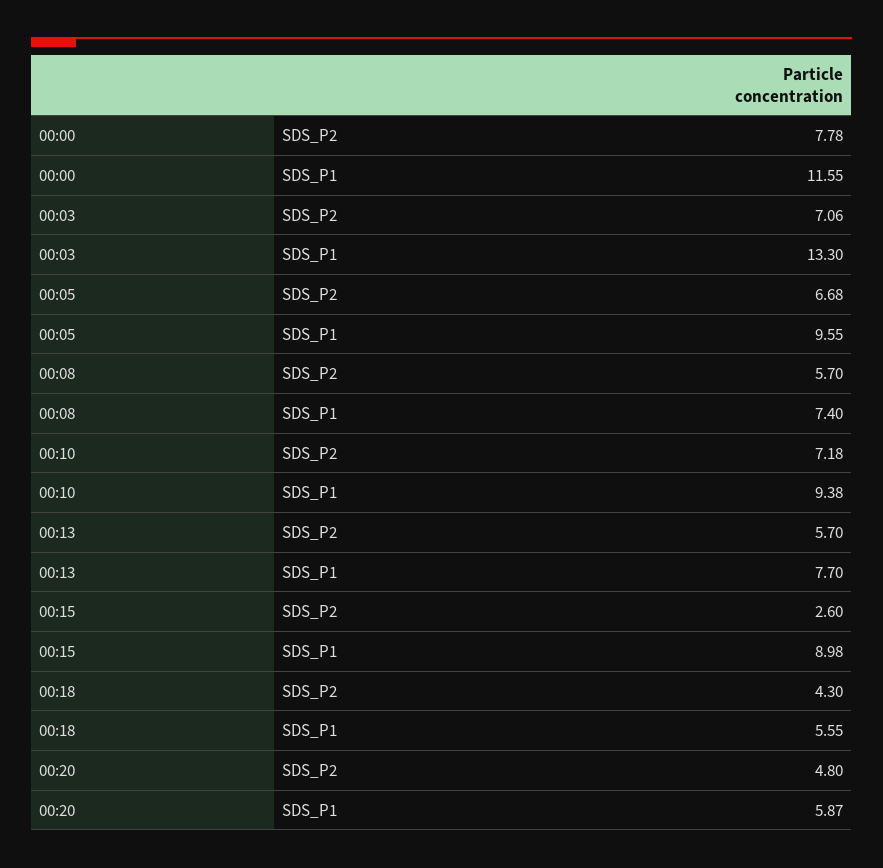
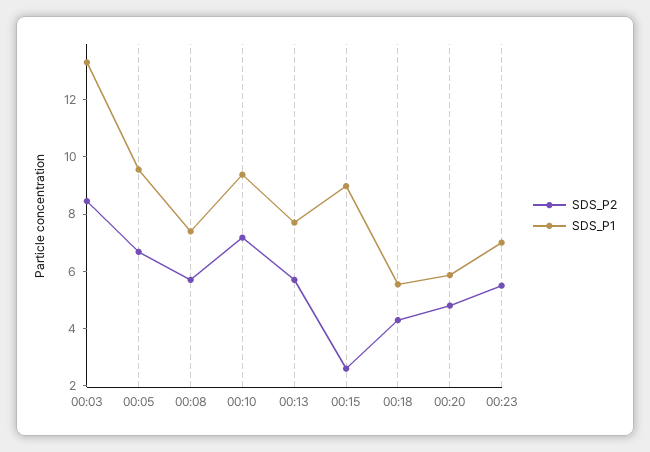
SDS_P2, 00:00: 7.78 -> none
SDS_P1, 00:00: 11.55 -> none
SDS_P2, 00:03: 7.06 -> 8.5
SDS_P2, 00:23: none -> 5.5
SDS_P1, 00:23: none -> 7

